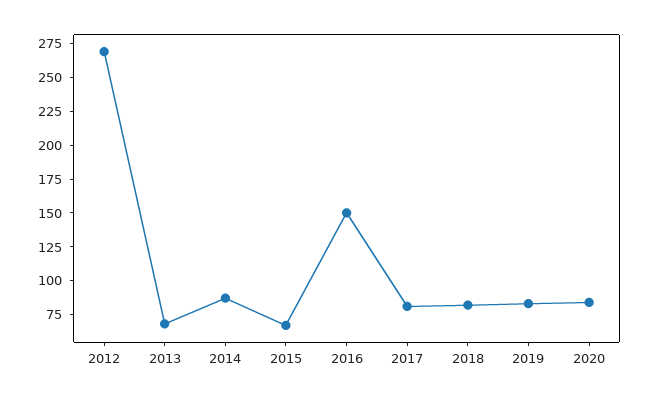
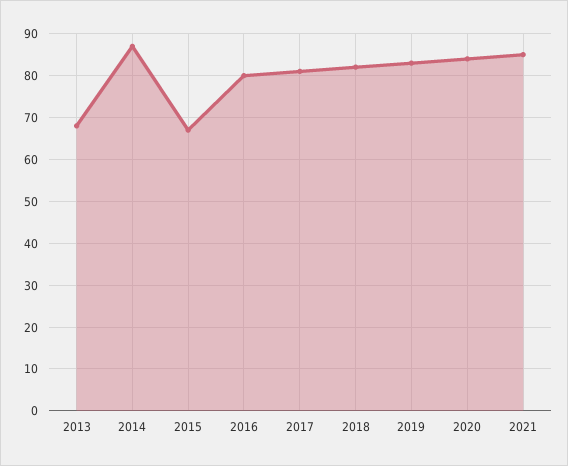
2012: 275 -> none
2016: 150 -> 80
2021: none -> 85

